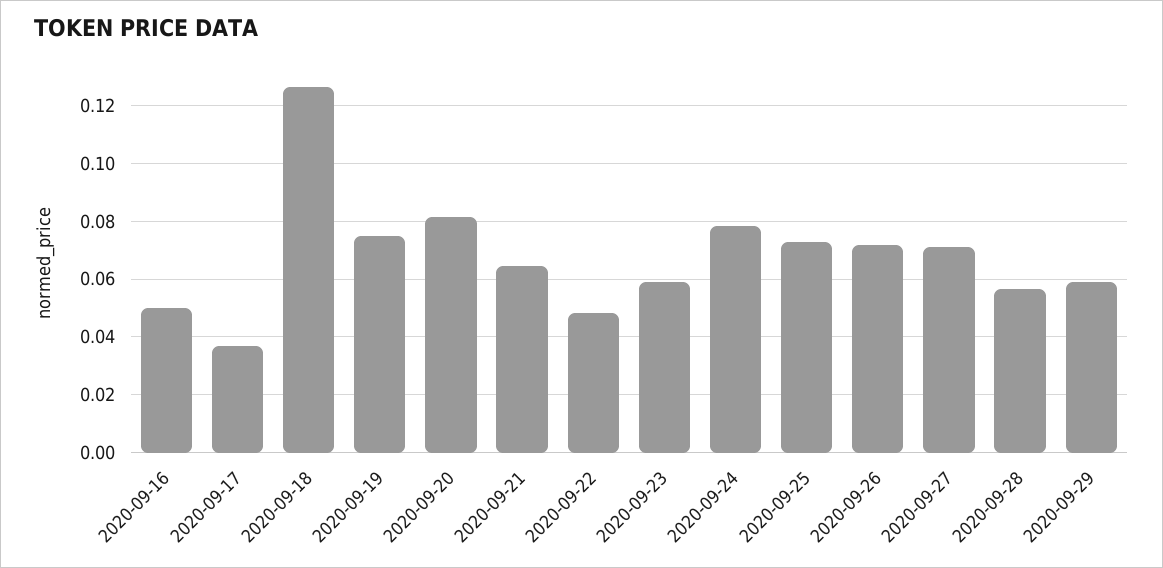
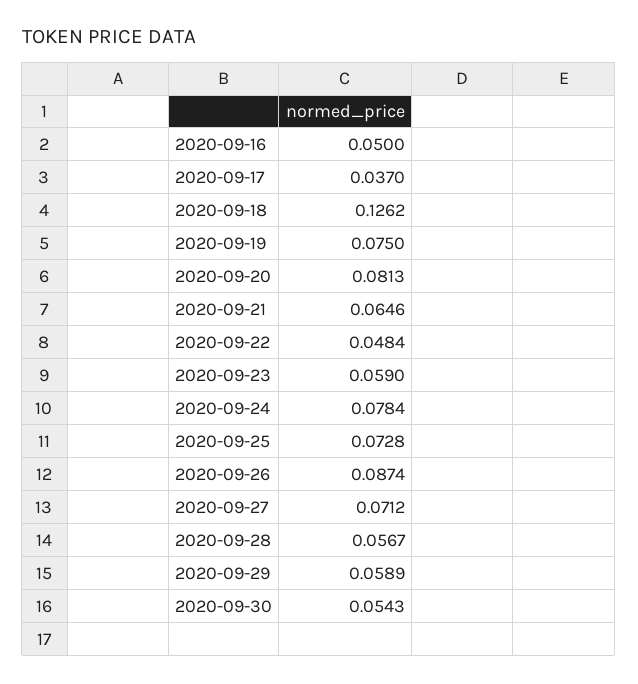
2020-09-26: 0.0725 -> 0.0874
2020-09-30: none -> 0.0543

